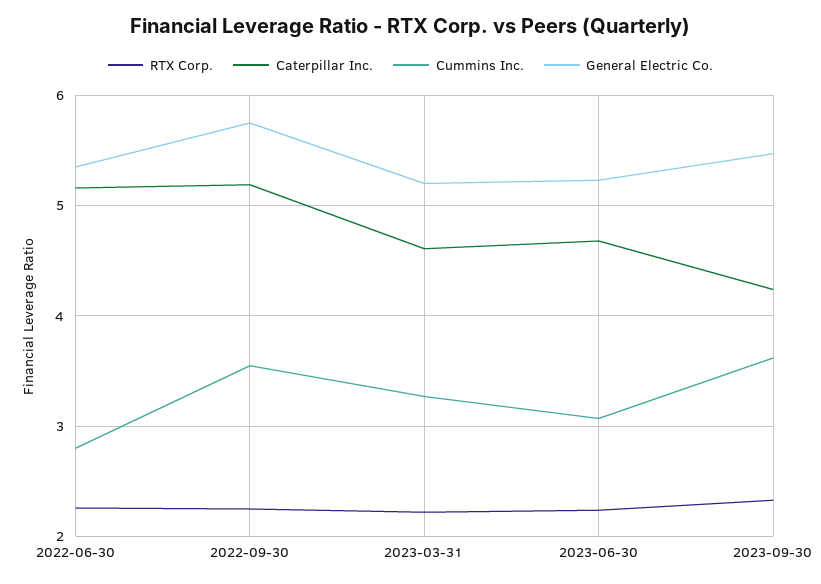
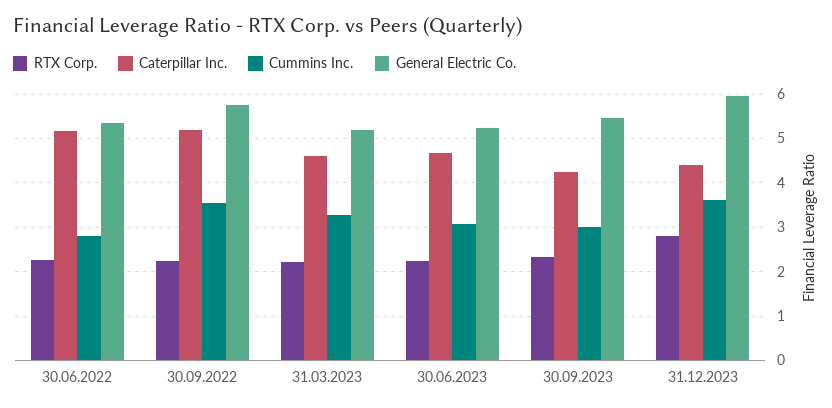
Cummins Inc., 2023-09-30: 3.6 -> 3
RTX Corp., 31.12.2023: none -> 2.8
Caterpillar Inc., 31.12.2023: none -> 4.4
Cummins Inc., 31.12.2023: none -> 3.6
General Electric Co., 31.12.2023: none -> 6

